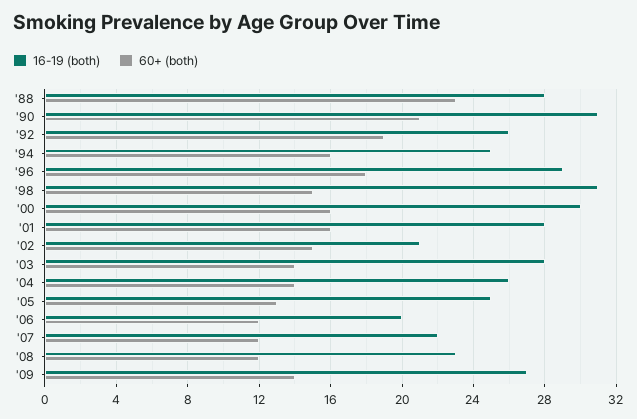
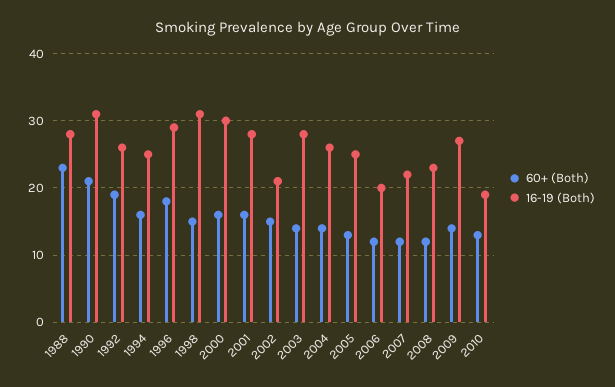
60+ (both), 2010: none -> 13
16-19 (both), 2010: none -> 19

